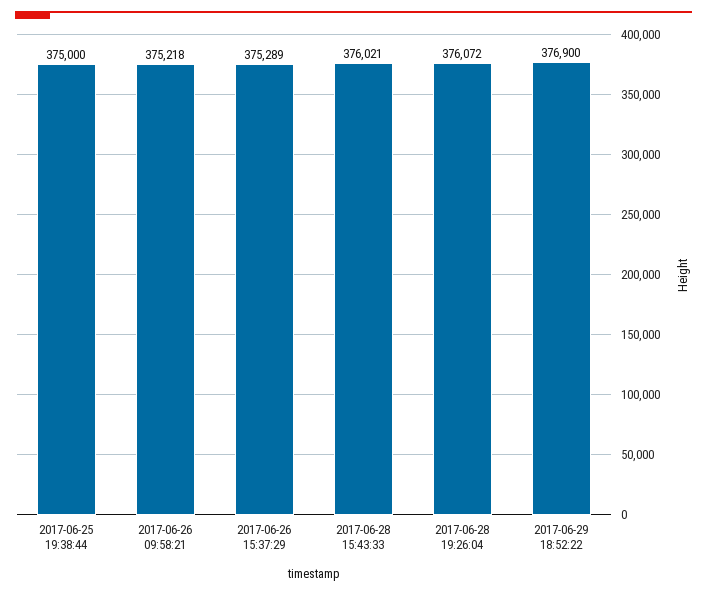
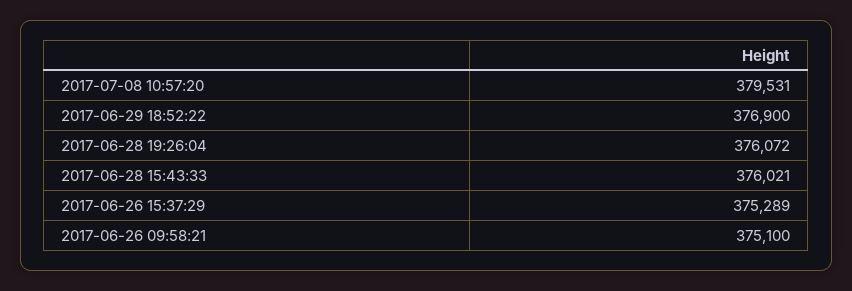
2017-06-25 19:38:44: 375000 -> none
2017-06-26 09:58:21: 375218 -> 375100
2017-07-08 10:57:20: none -> 379531

